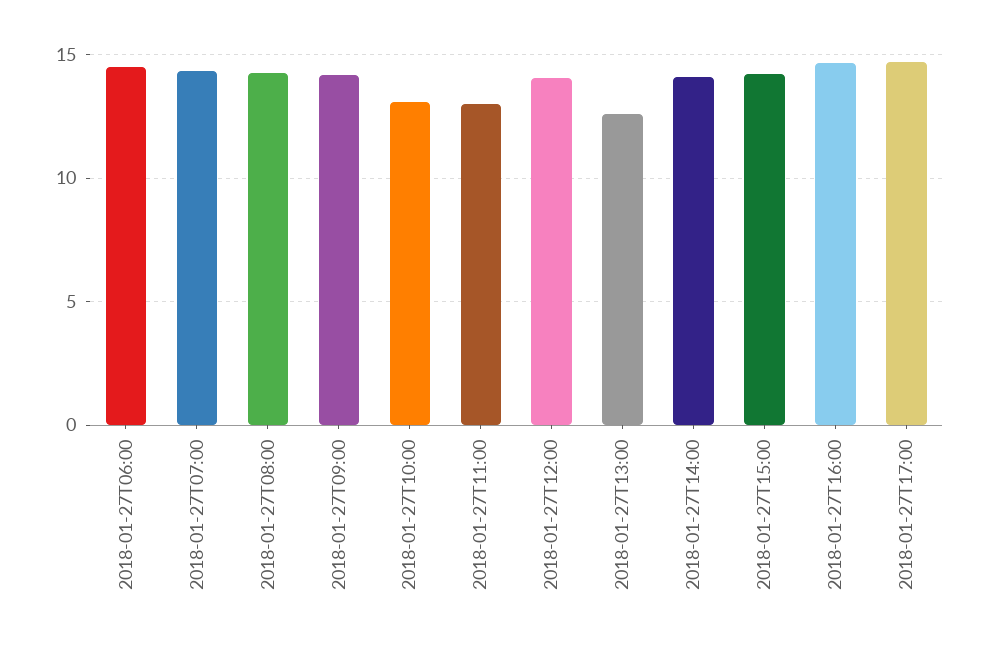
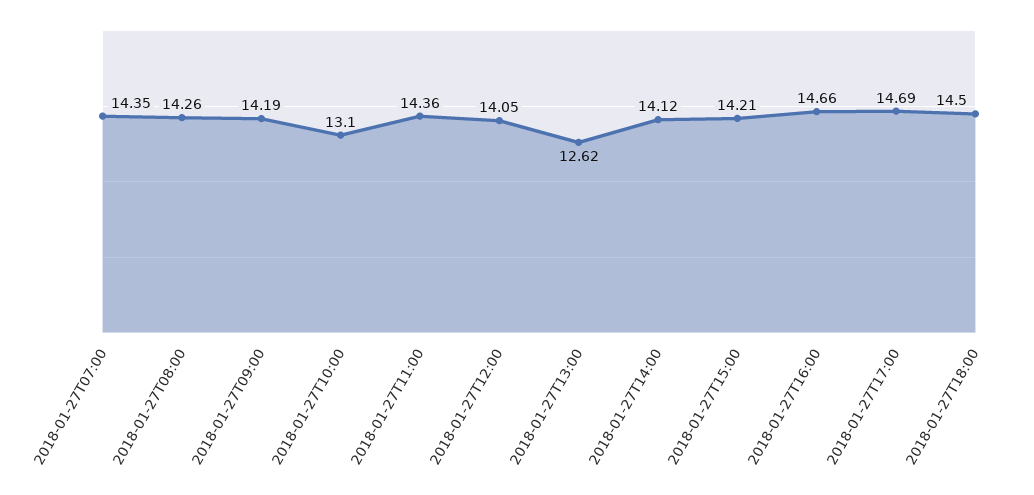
2018-01-27T06:00: 14.5 -> none
2018-01-27T11:00: 13 -> 14.36
2018-01-27T18:00: none -> 14.5

